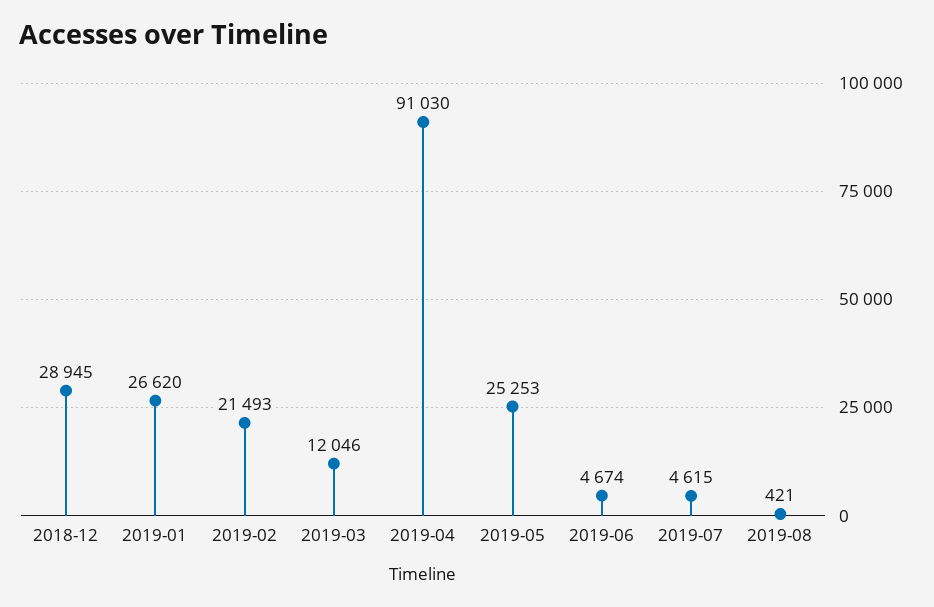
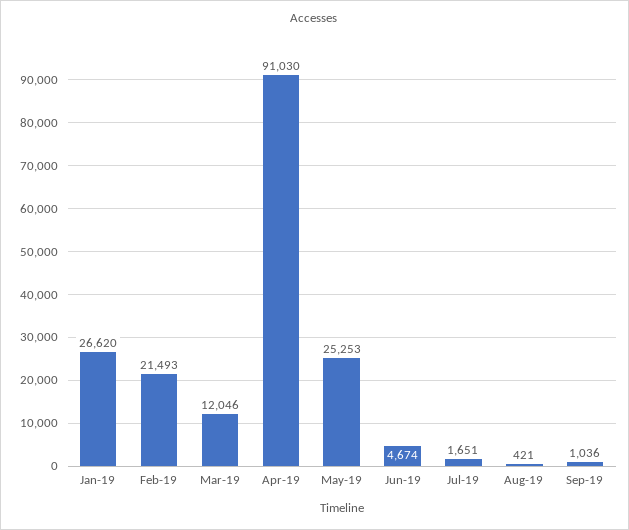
2018-12: 28945 -> none
2019-07: 4615 -> 1651
Sep-19: none -> 1036

